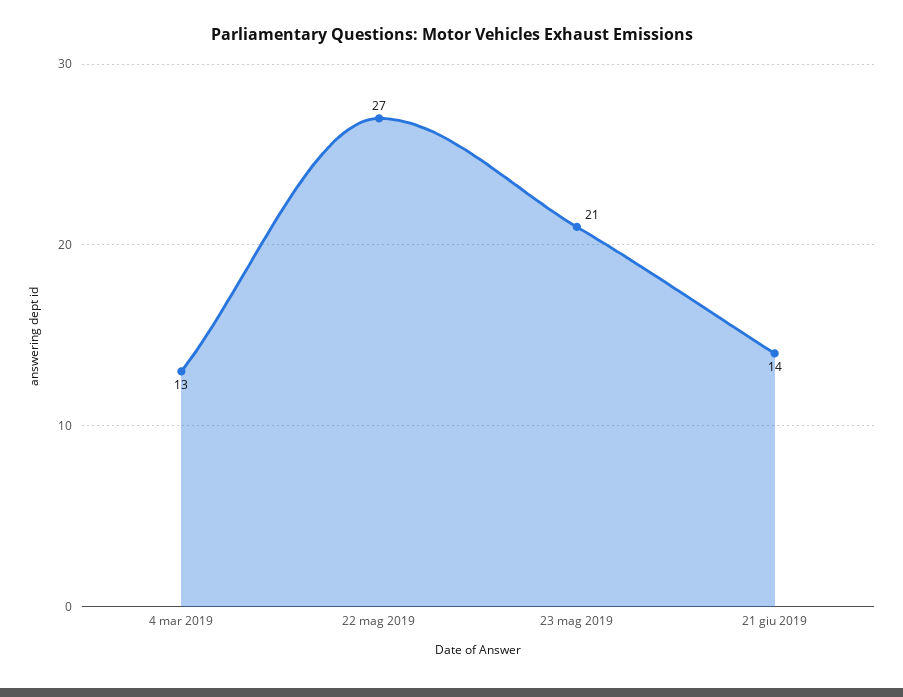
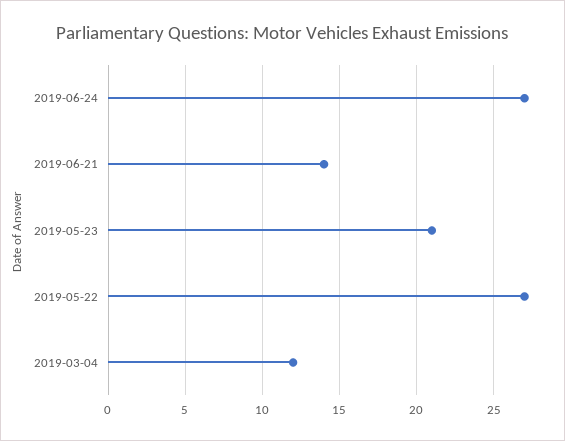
4 mar 2019: 13 -> 12
2019-06-24: none -> 27

